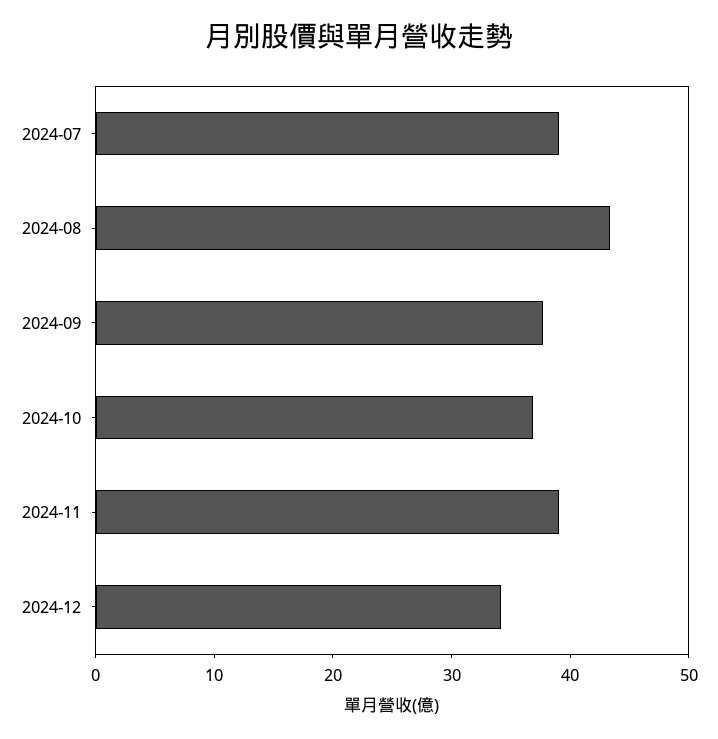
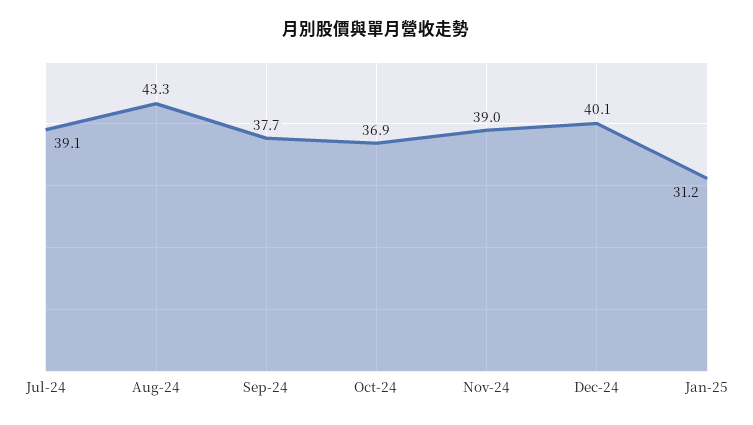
2024-12: 34 -> 40.1
Jan-25: none -> 31.2

